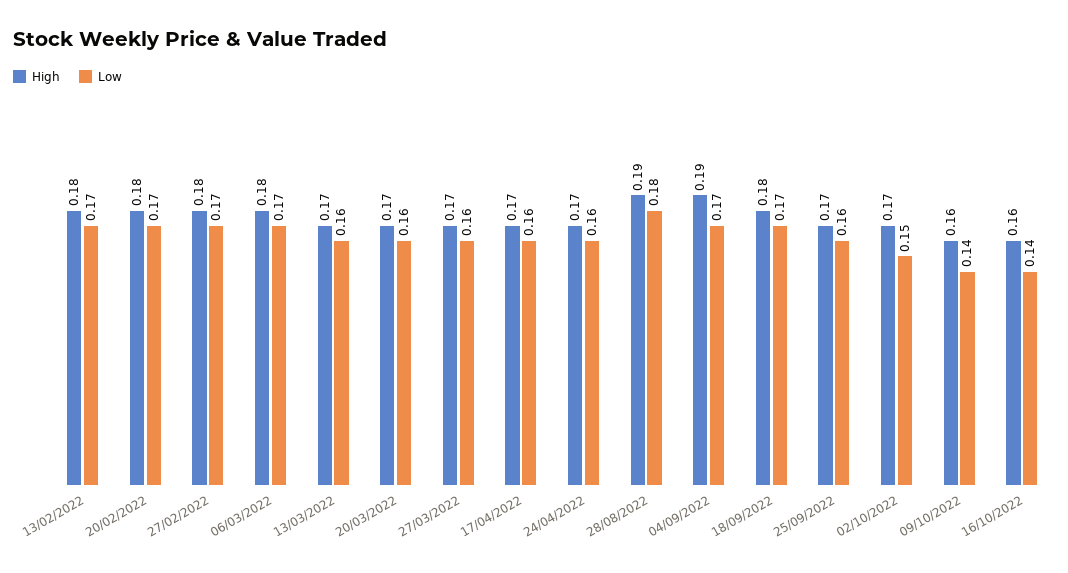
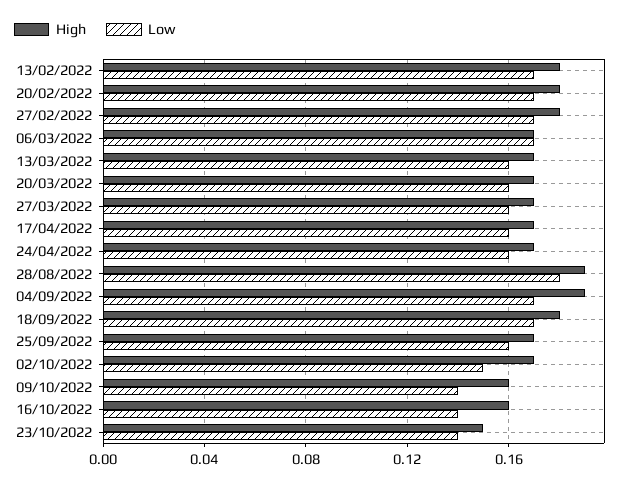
High, 06/03/2022: 0.18 -> 0.17
High, 23/10/2022: none -> 0.15
Low, 23/10/2022: none -> 0.14

